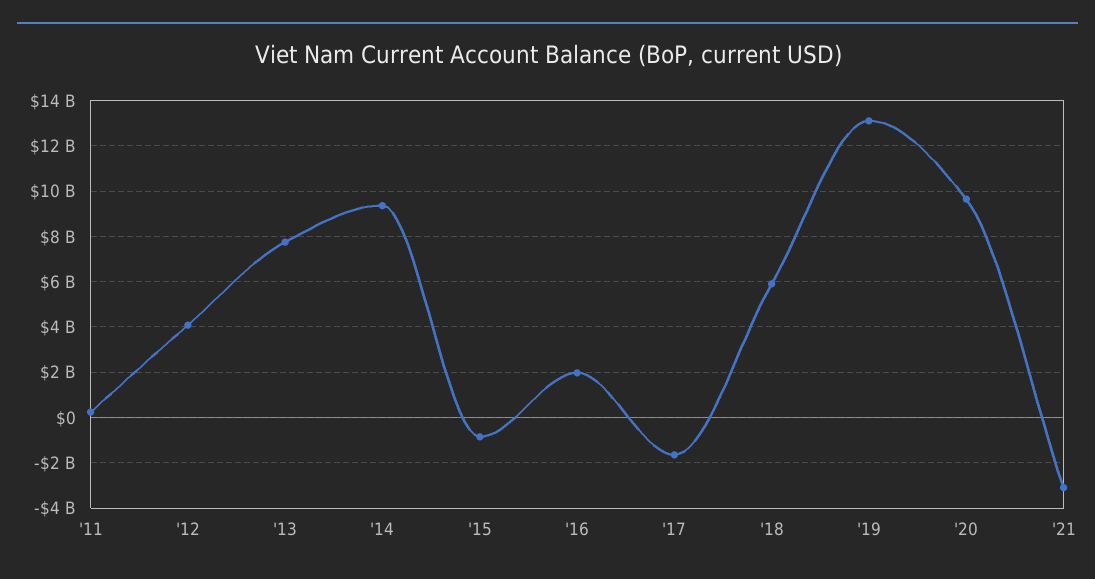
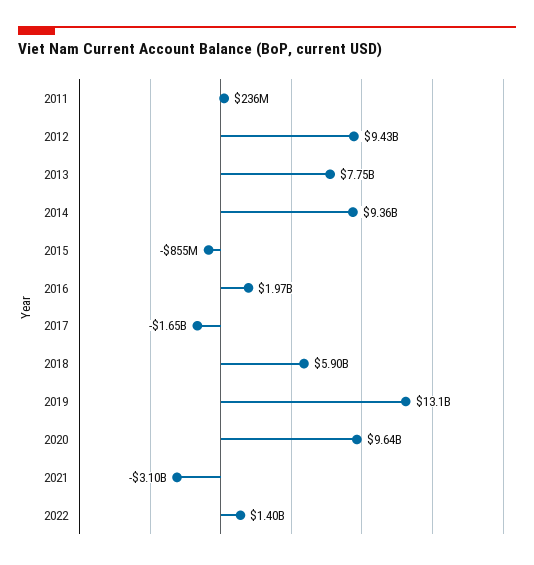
'12: 4000000000 -> 9430000000
2022: none -> 1400000000

